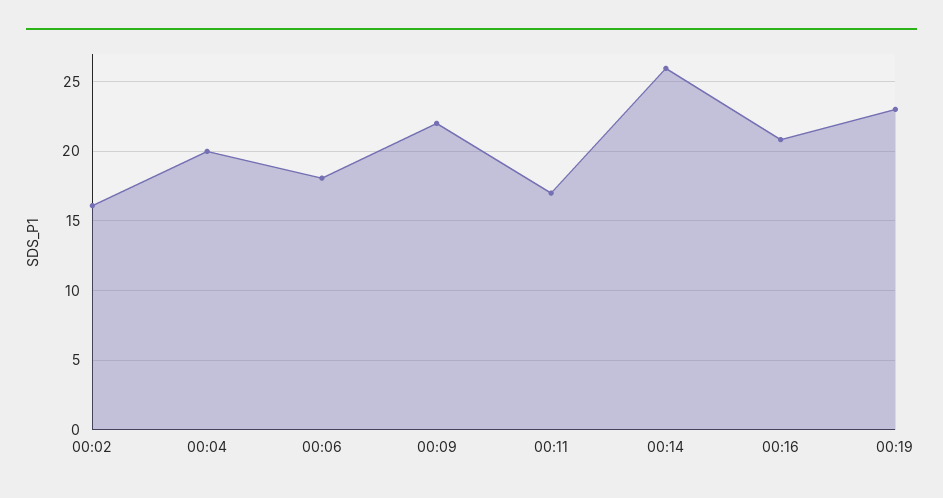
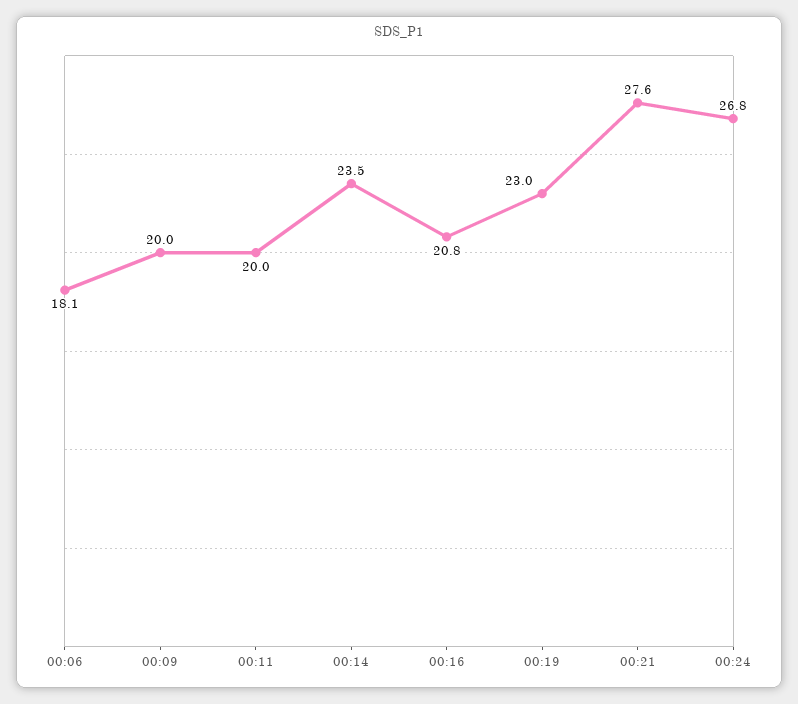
00:02: 16 -> none
00:04: 20 -> none
00:09: 22 -> 20
00:11: 17 -> 20
00:14: 26 -> 23.5
00:21: none -> 27.6
00:24: none -> 26.8

